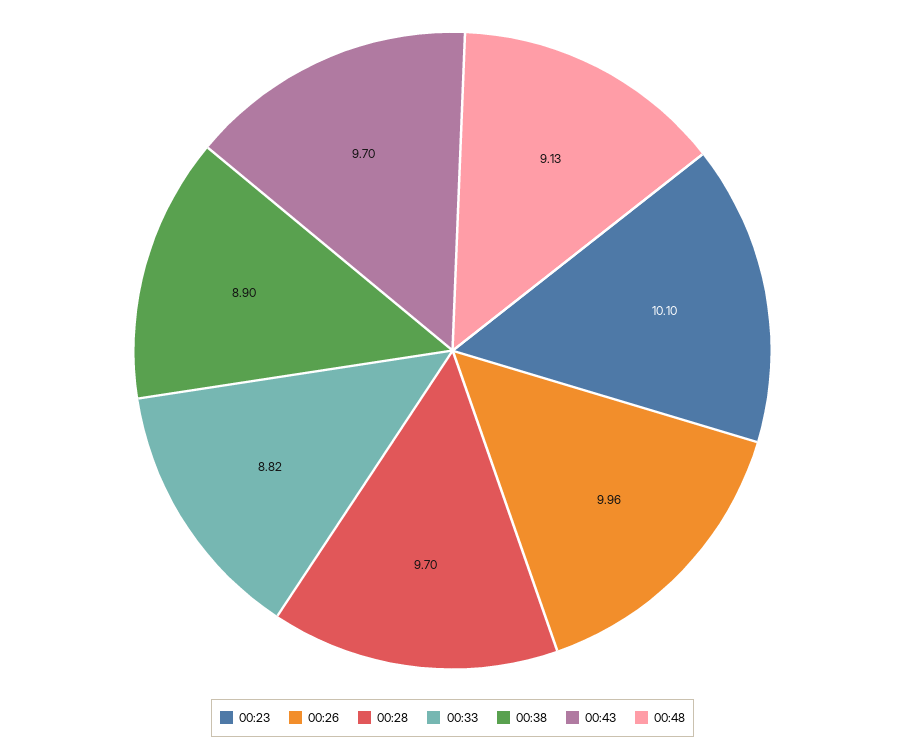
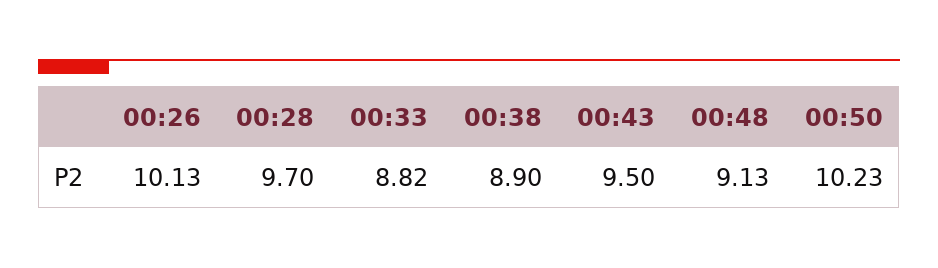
00:23: 10.1 -> none
00:26: 9.96 -> 10.13
00:43: 9.7 -> 9.5
00:50: none -> 10.23

